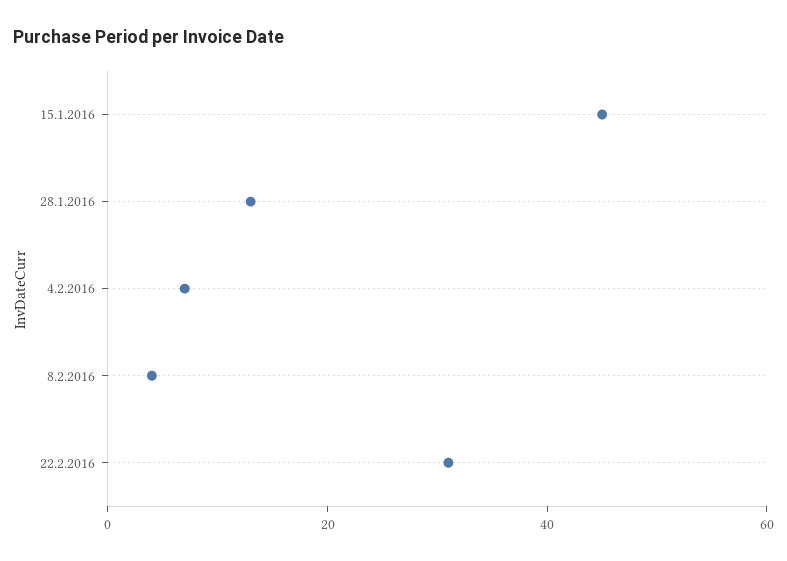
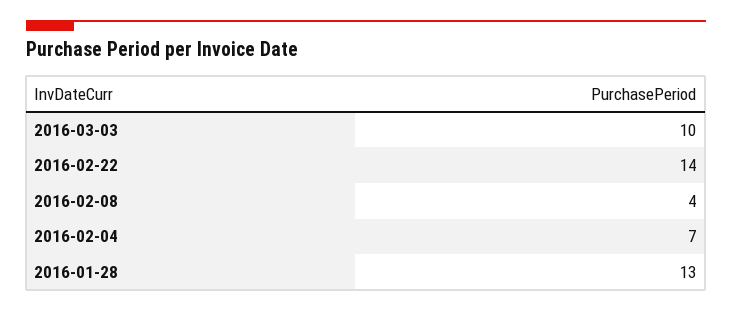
15.1.2016: 45 -> none
22.2.2016: 30 -> 14
2016-03-03: none -> 10

